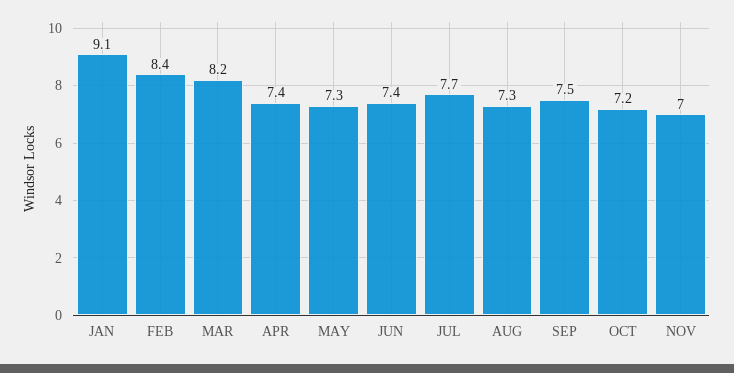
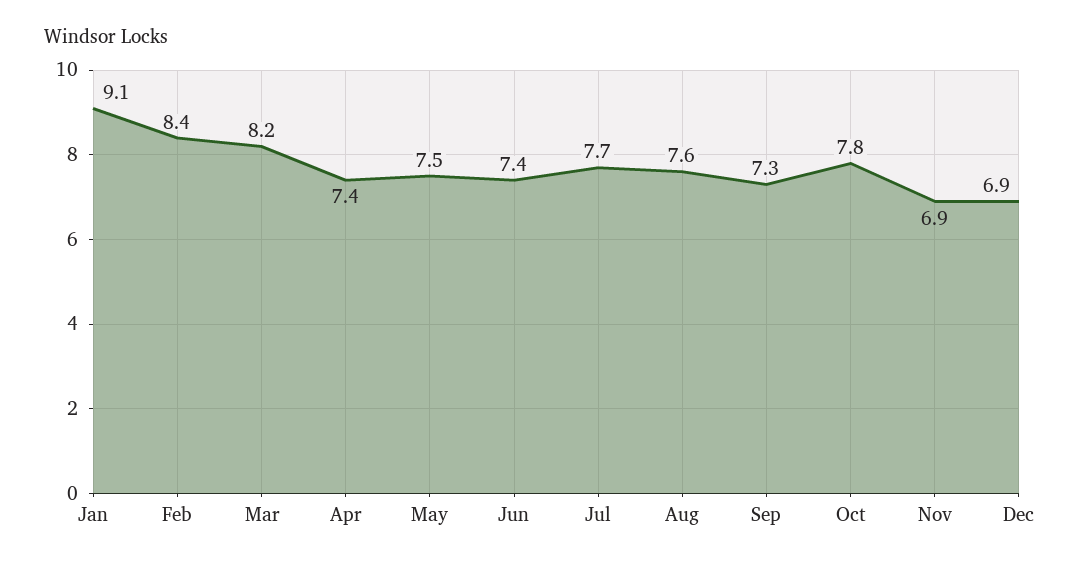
MAY: 7.3 -> 7.5
AUG: 7.3 -> 7.6
SEP: 7.5 -> 7.3
OCT: 7.2 -> 7.8
NOV: 7 -> 6.9
Dec: none -> 6.9

